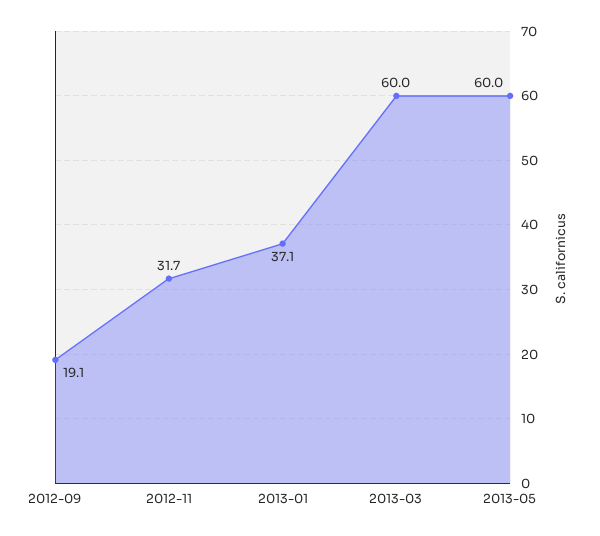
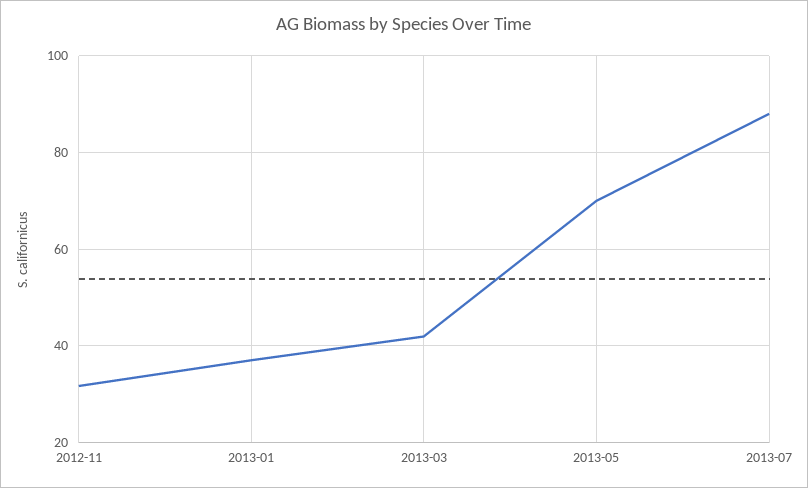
2012-09: 19.1 -> none
2013-03: 60 -> 42
2013-05: 60 -> 70
2013-07: none -> 88

